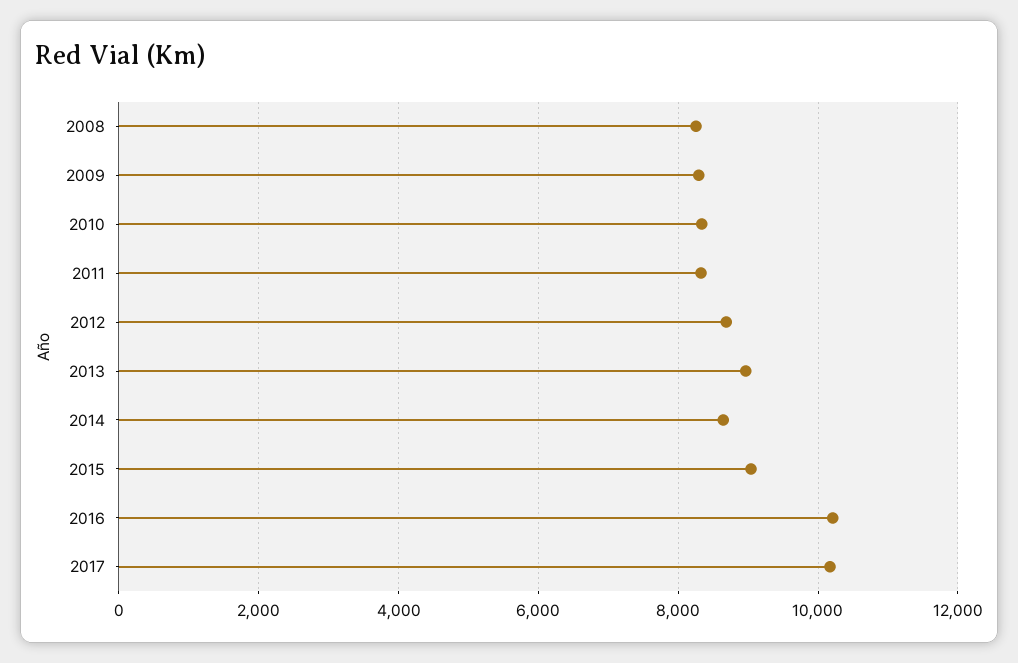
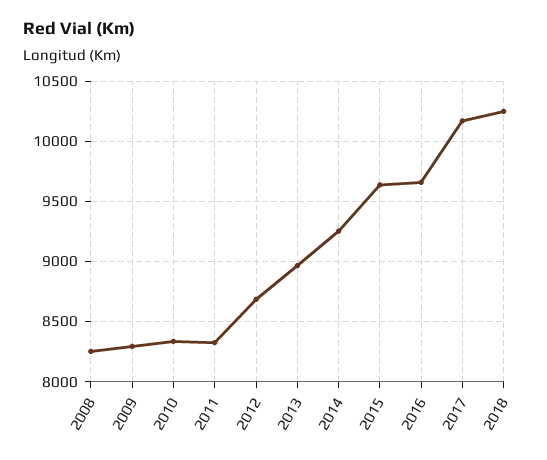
2014: 8600 -> 9250
2015: 9000 -> 9650
2016: 10200 -> 9650
2018: none -> 10250

